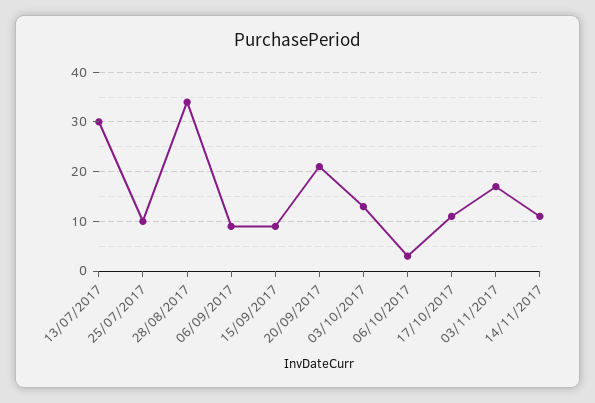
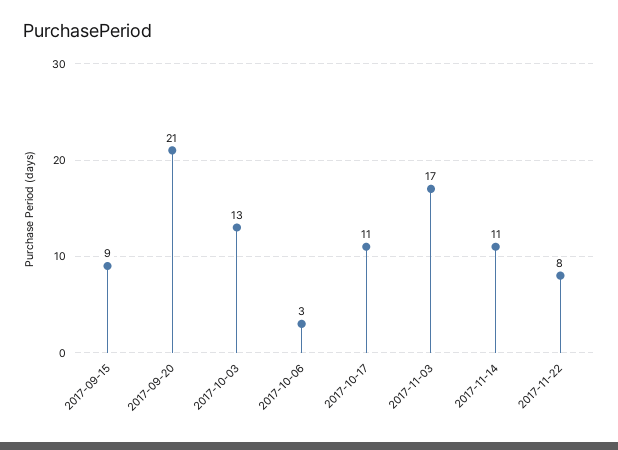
13/07/2017: 30 -> none
25/07/2017: 10 -> none
28/08/2017: 35 -> none
06/09/2017: 10 -> none
2017-11-22: none -> 8

